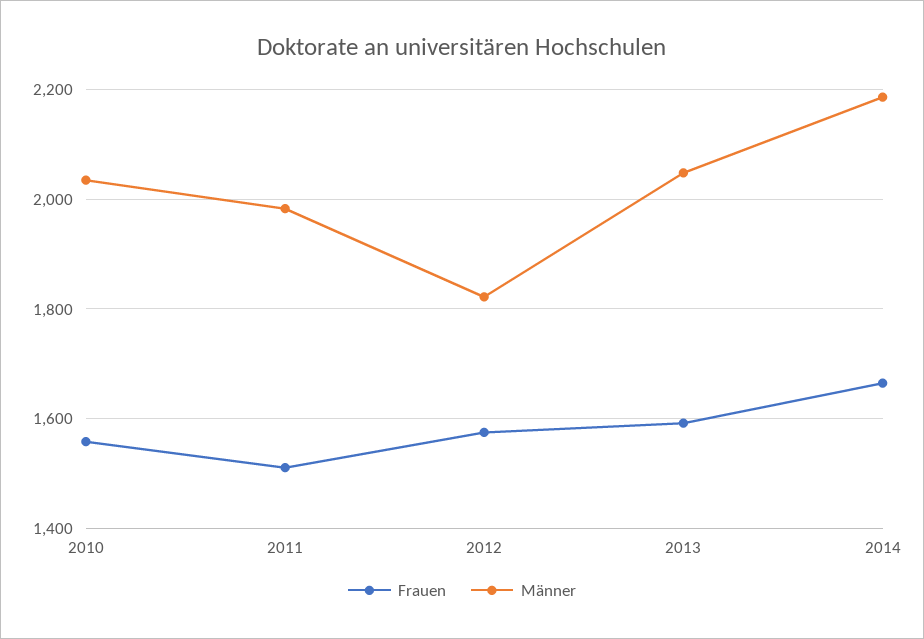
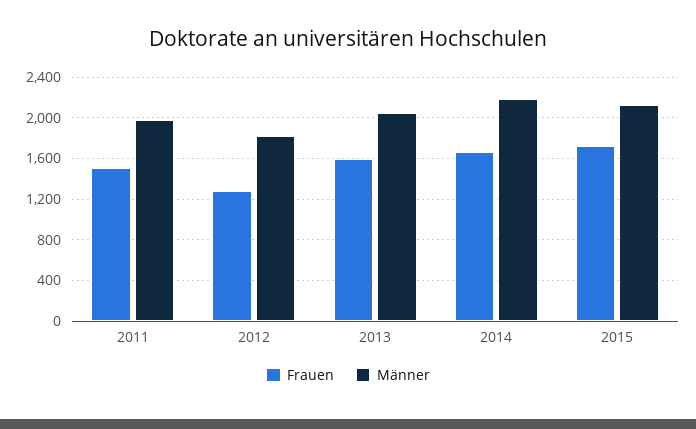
Frauen, 2010: 1560 -> none
Männer, 2010: 2040 -> none
Frauen, 2012: 1580 -> 1300
Frauen, 2015: none -> 1700
Männer, 2015: none -> 2100

